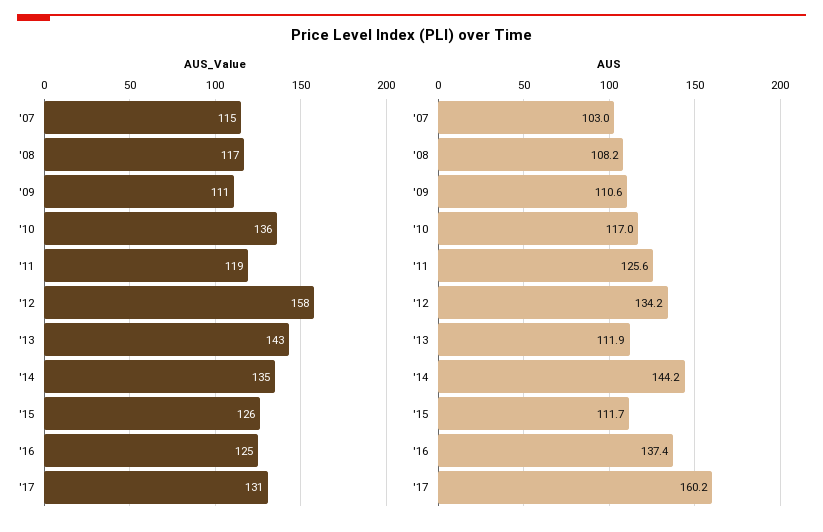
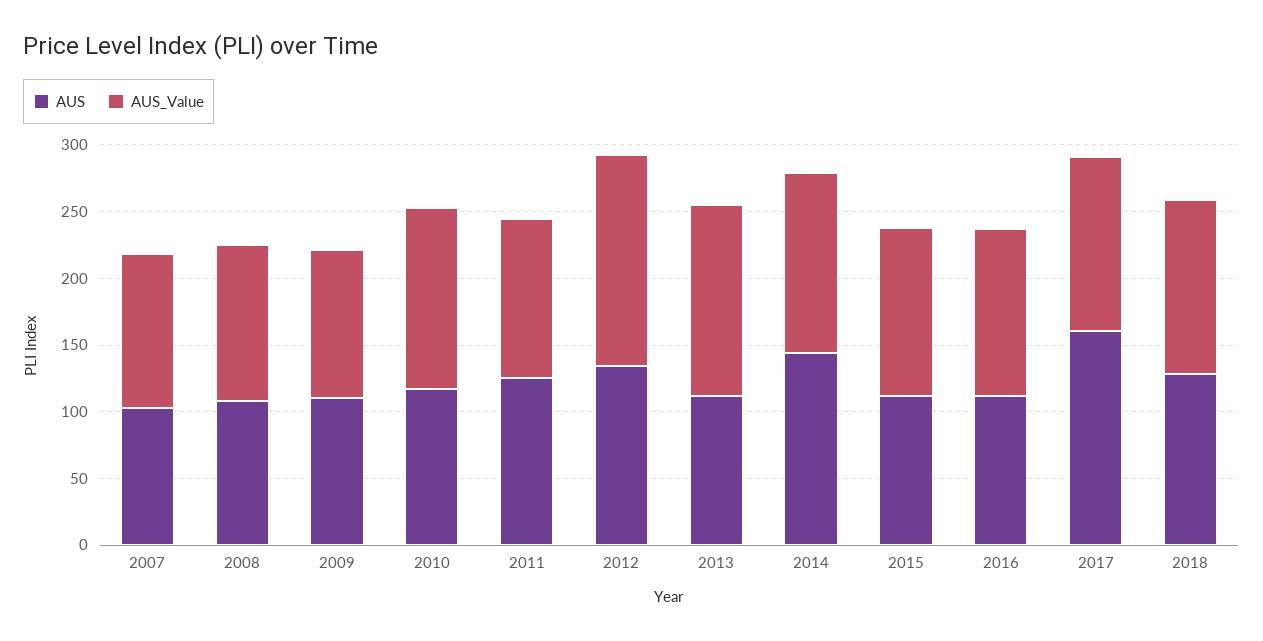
AUS, '16: 137.4 -> 110
AUS, 2018: none -> 130
AUS_Value, 2018: none -> 130

